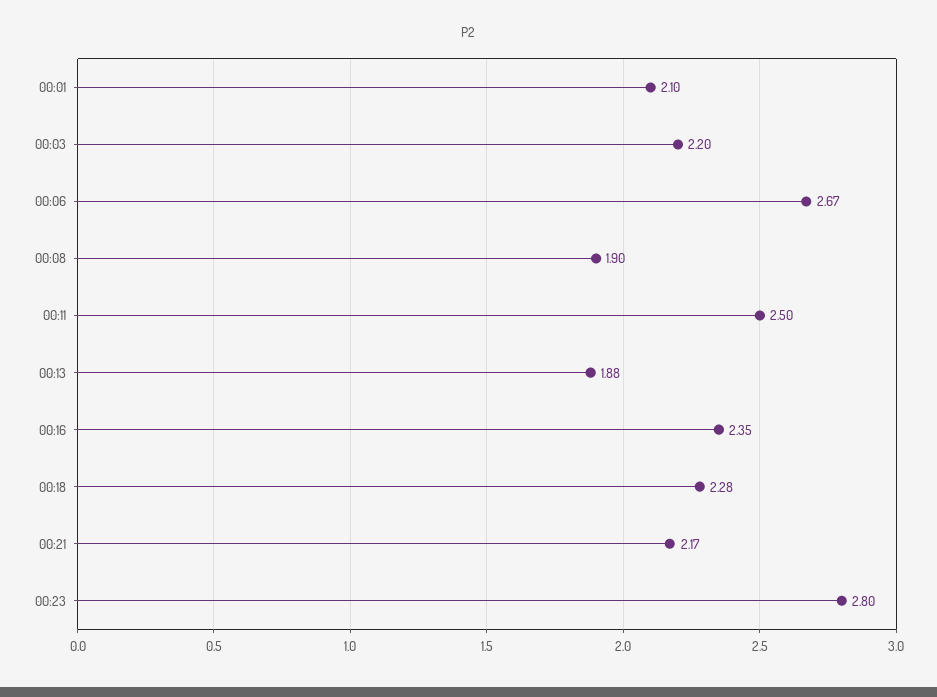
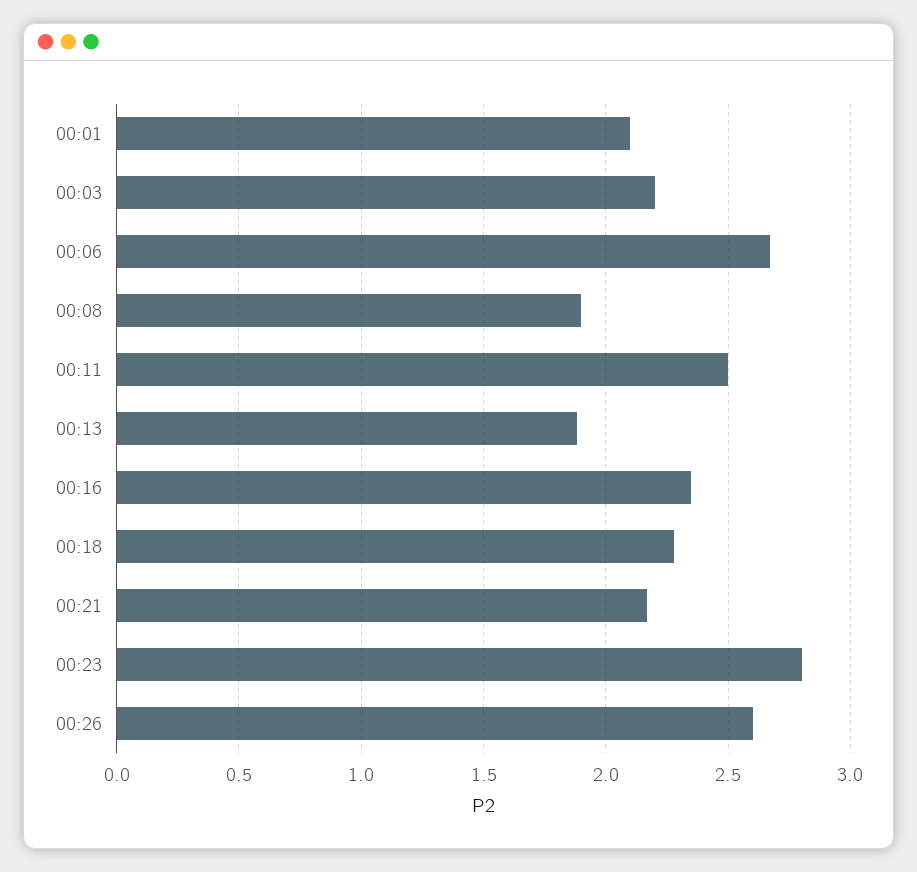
00:26: none -> 2.6

